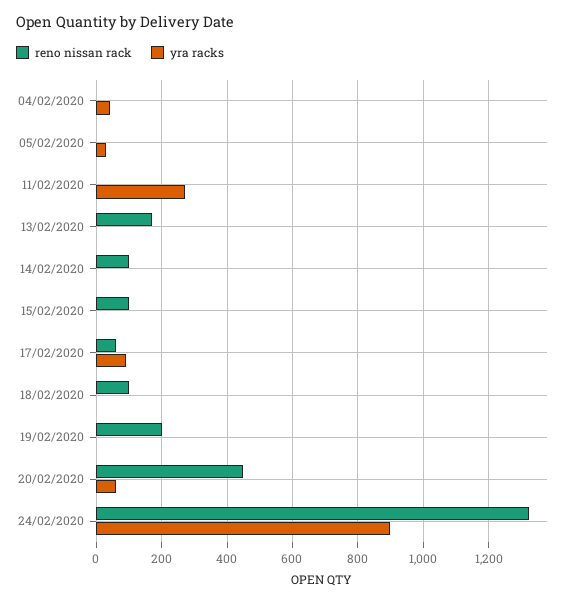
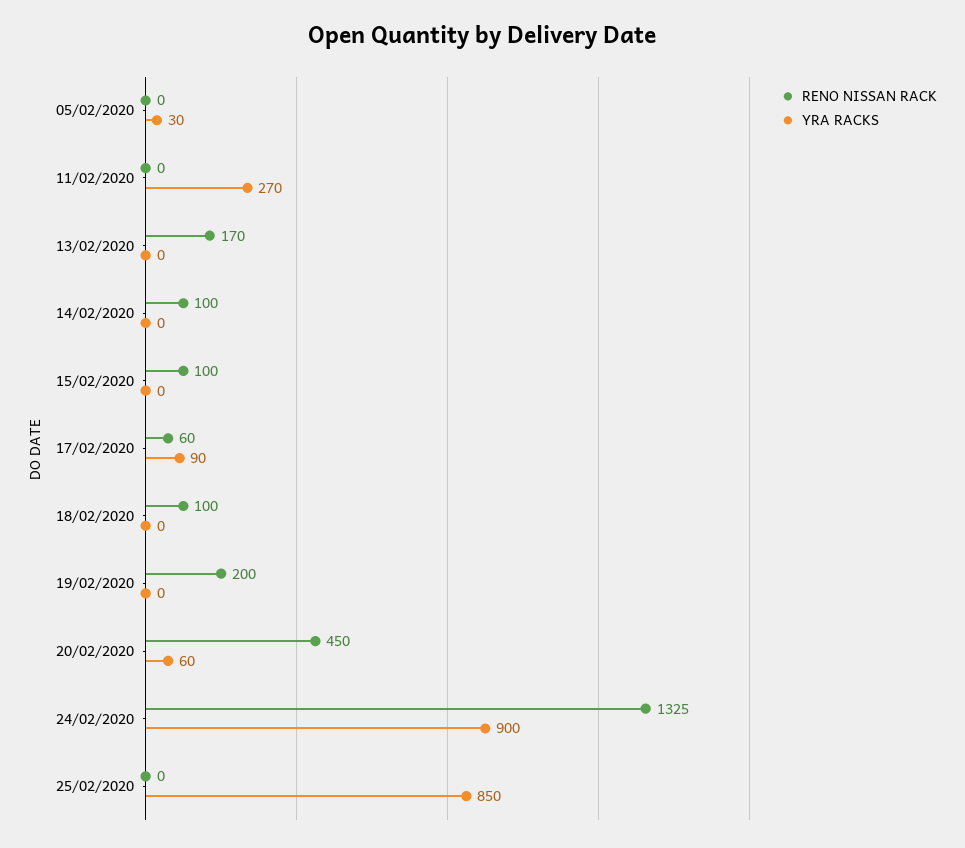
reno nissan rack, 04/02/2020: 0 -> none
yra racks, 04/02/2020: 40 -> none
reno nissan rack, 25/02/2020: none -> 0
yra racks, 25/02/2020: none -> 850

